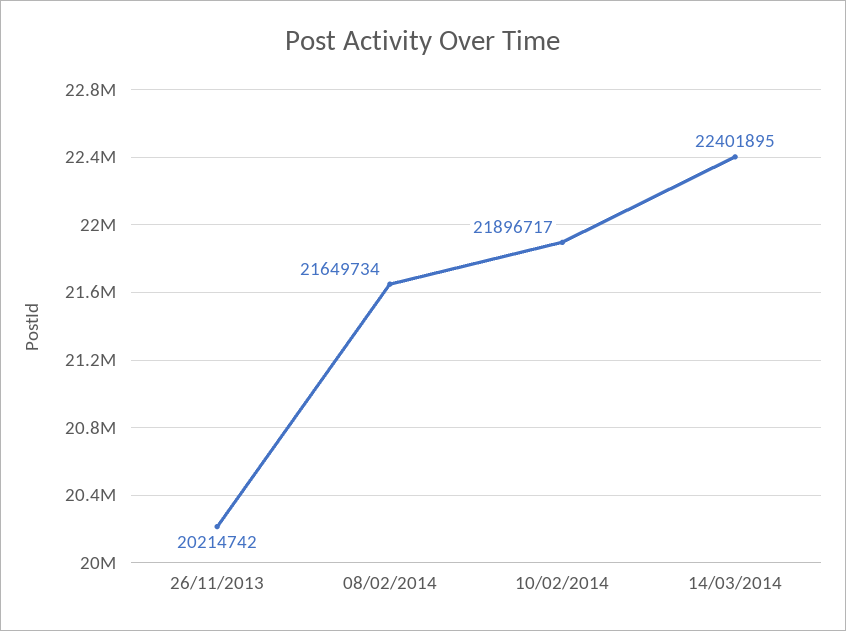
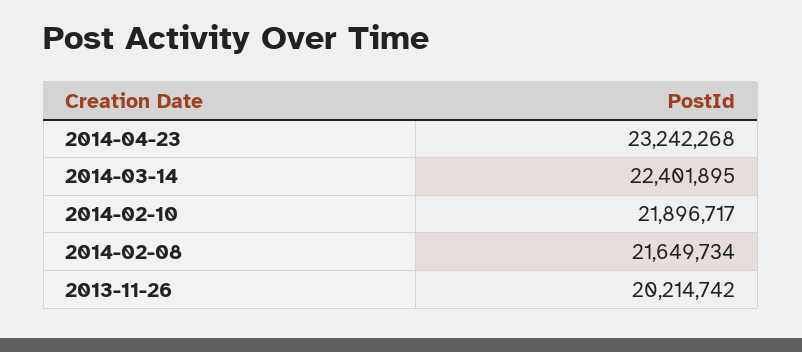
2014-04-23: none -> 23242268

